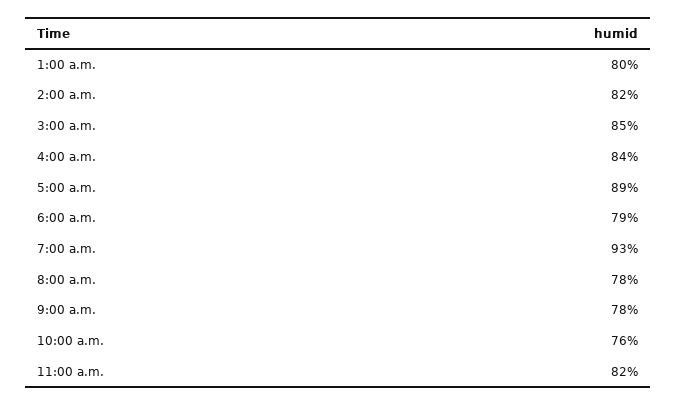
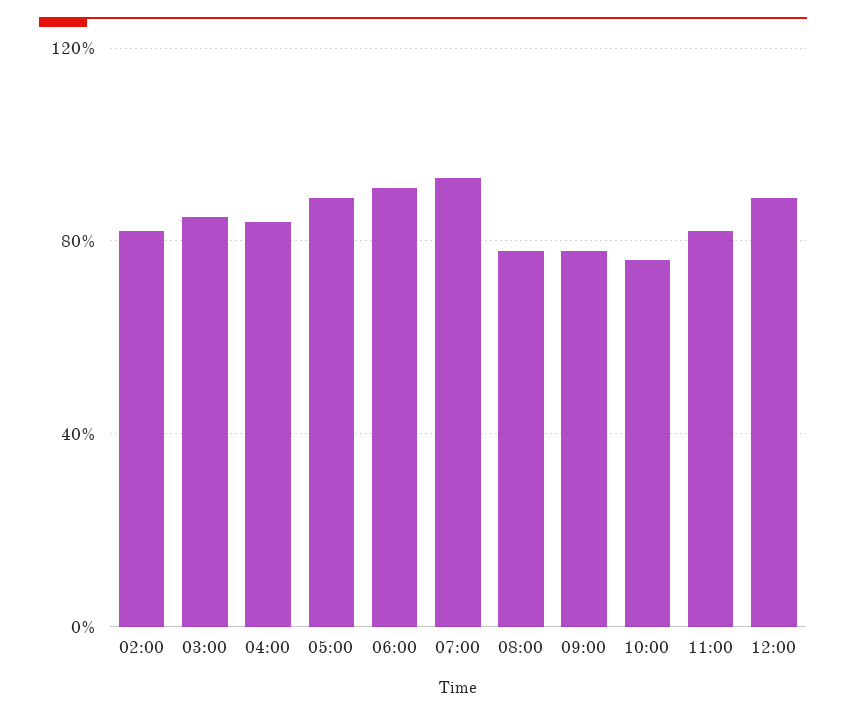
1:00 a.m.: 80 -> none
6:00 a.m.: 79 -> 90
12:00: none -> 90

